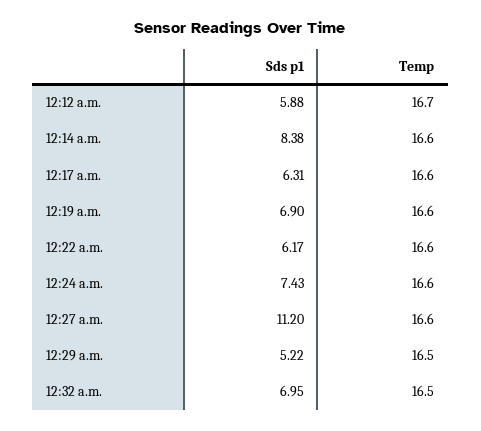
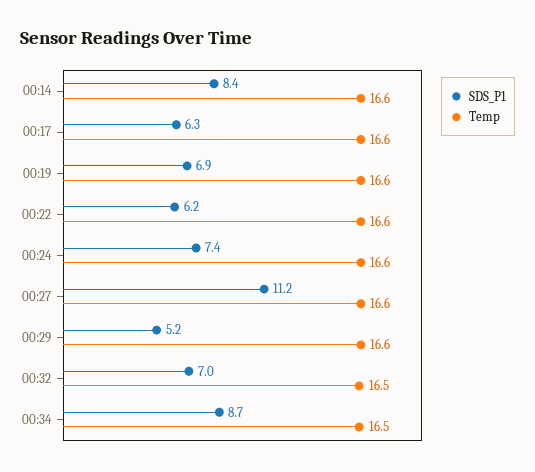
Sds p1, 12:12 a.m.: 5.88 -> none
Temp, 12:12 a.m.: 16.7 -> none
Temp, 12:29 a.m.: 16.5 -> 16.6
Sds p1, 00:34: none -> 8.7
Temp, 00:34: none -> 16.5

